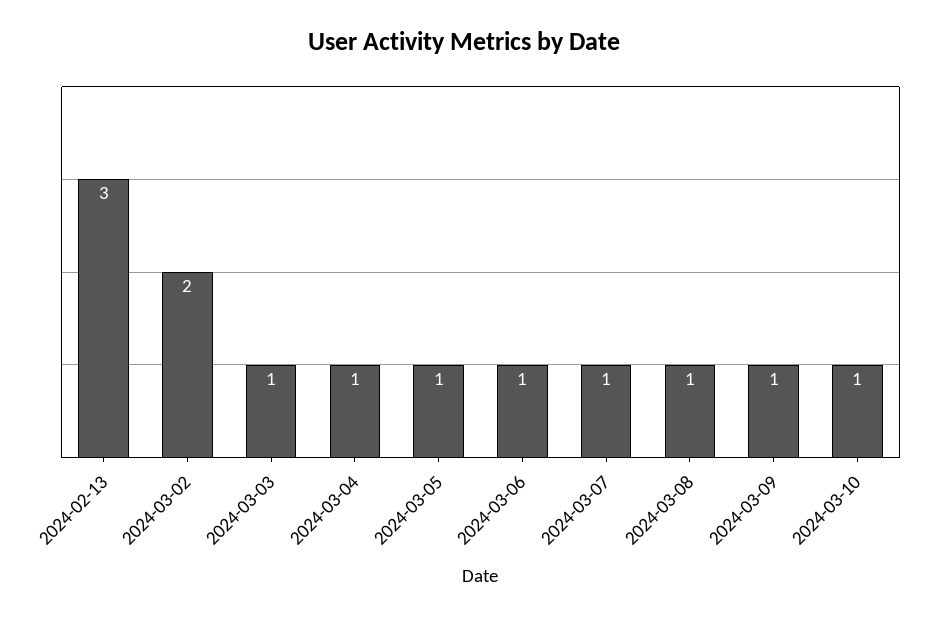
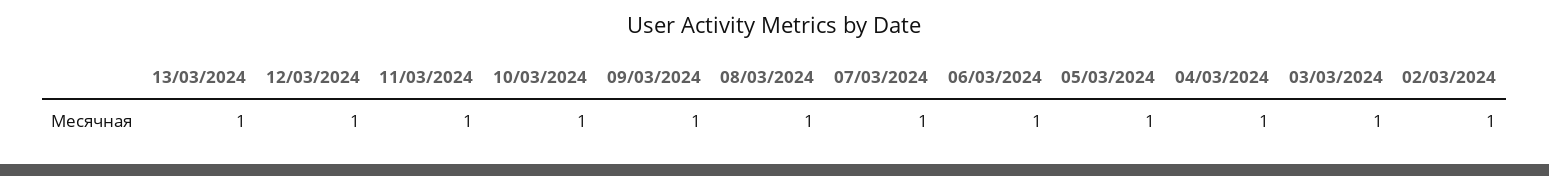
2024-02-13: 3 -> none
2024-03-02: 2 -> 1
13/03/2024: none -> 1
12/03/2024: none -> 1
11/03/2024: none -> 1

